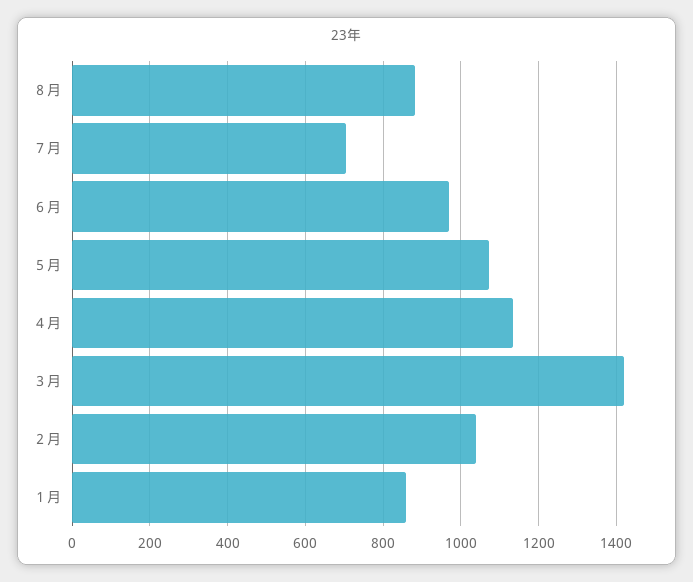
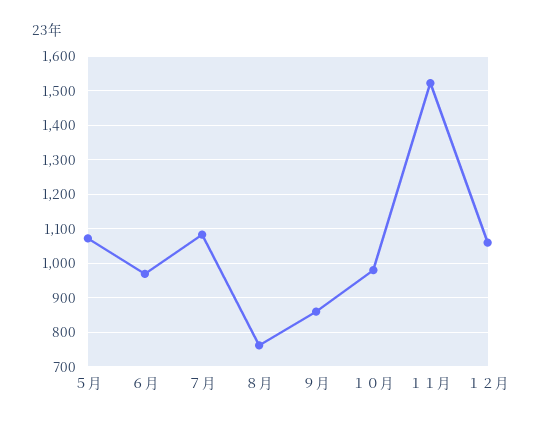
８月: 880 -> 760
７月: 700 -> 1080
４月: 1140 -> none
３月: 1420 -> none
２月: 1040 -> none
１月: 860 -> none
９月: none -> 860
１０月: none -> 980
１１月: none -> 1520
１２月: none -> 1060

